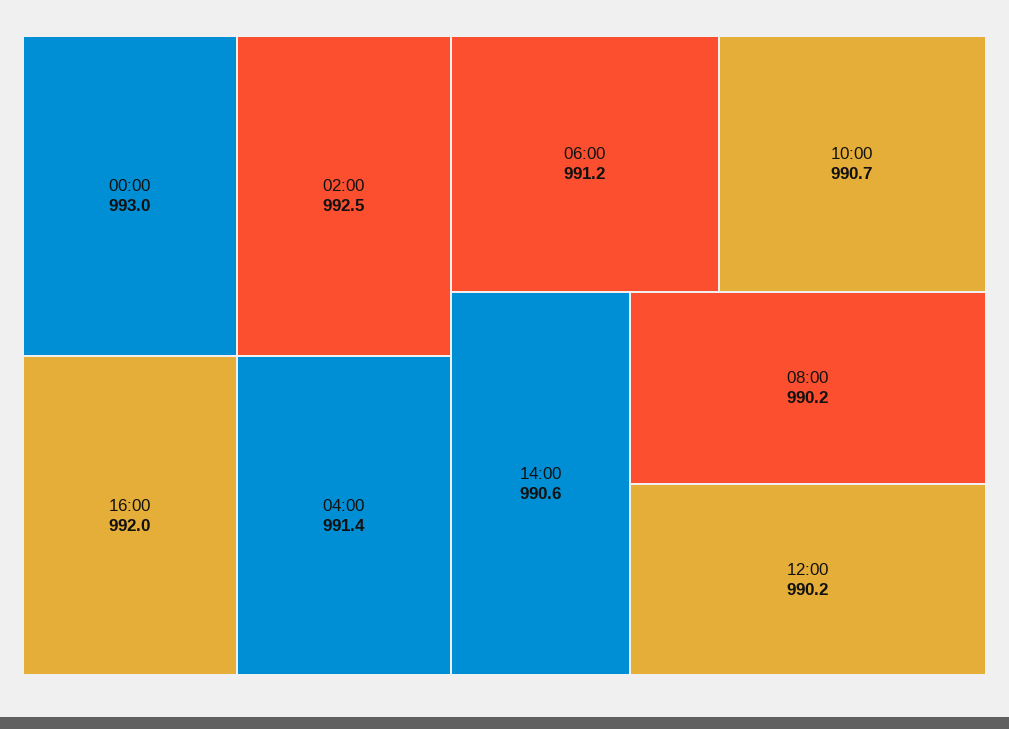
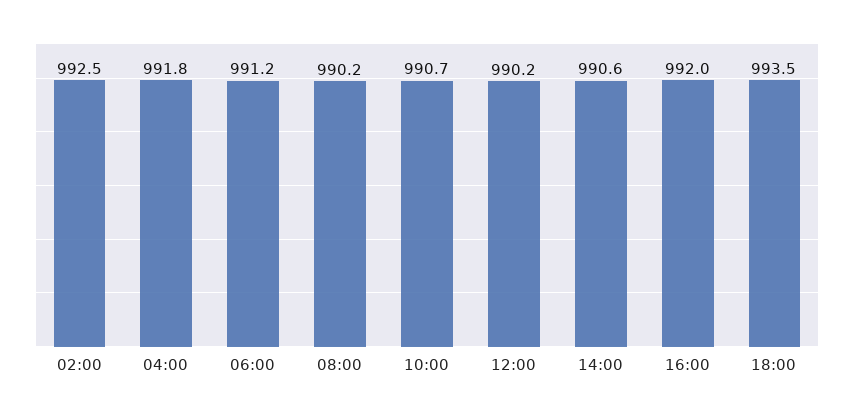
00:00: 993 -> none
04:00: 991.4 -> 991.8
18:00: none -> 993.5

